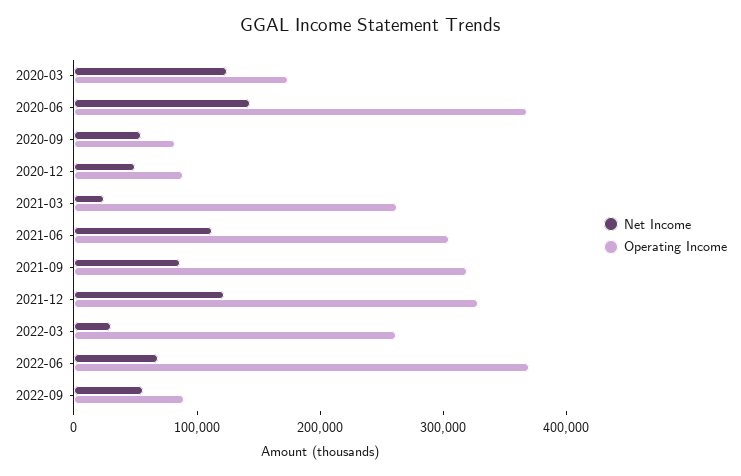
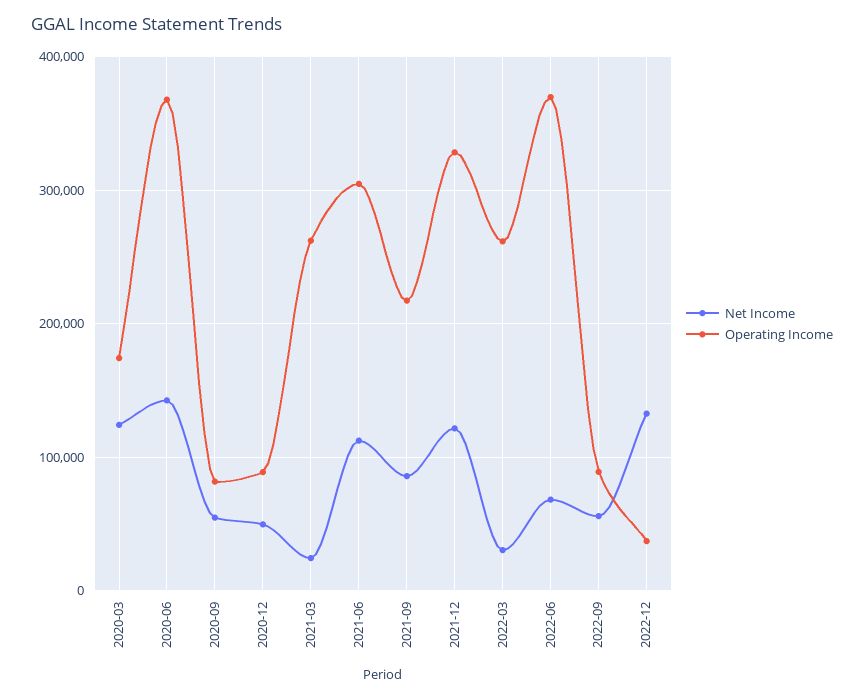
Operating Income, 2021-09: 320000 -> 220000
Net Income, 2022-12: none -> 130000
Operating Income, 2022-12: none -> 40000

